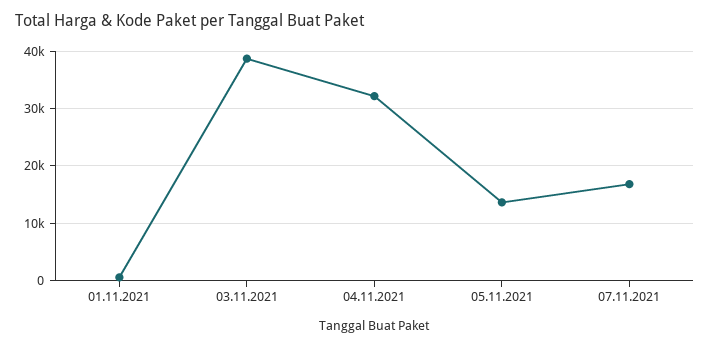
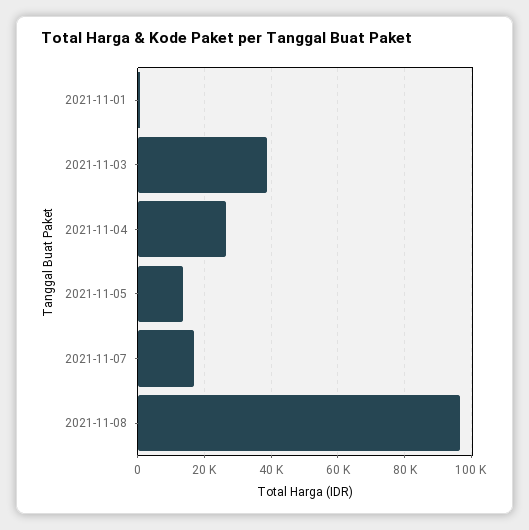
04.11.2021: 32000 -> 26000
2021-11-08: none -> 96000

